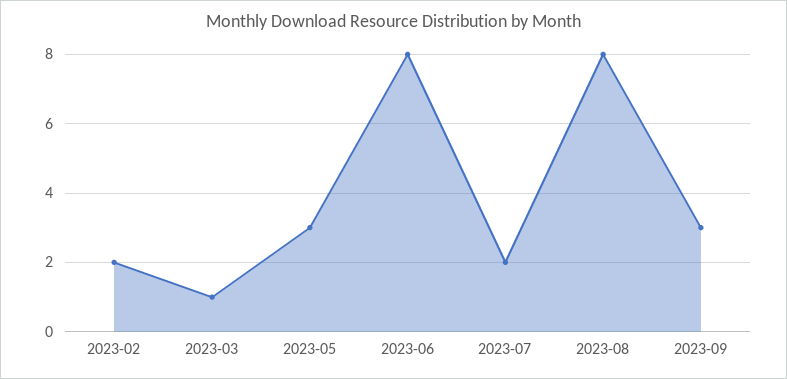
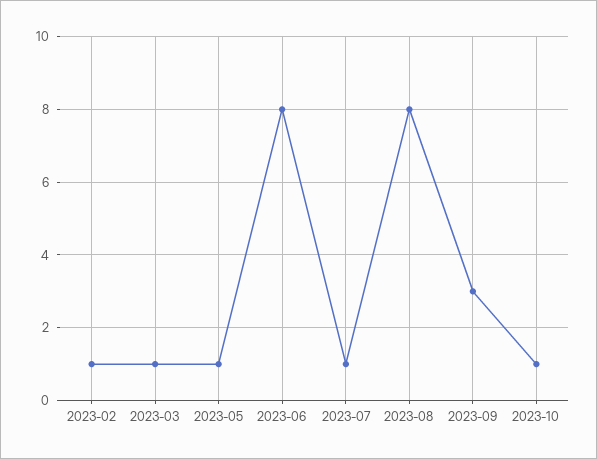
2023-02: 2 -> 1
2023-05: 3 -> 1
2023-07: 2 -> 1
2023-10: none -> 1

